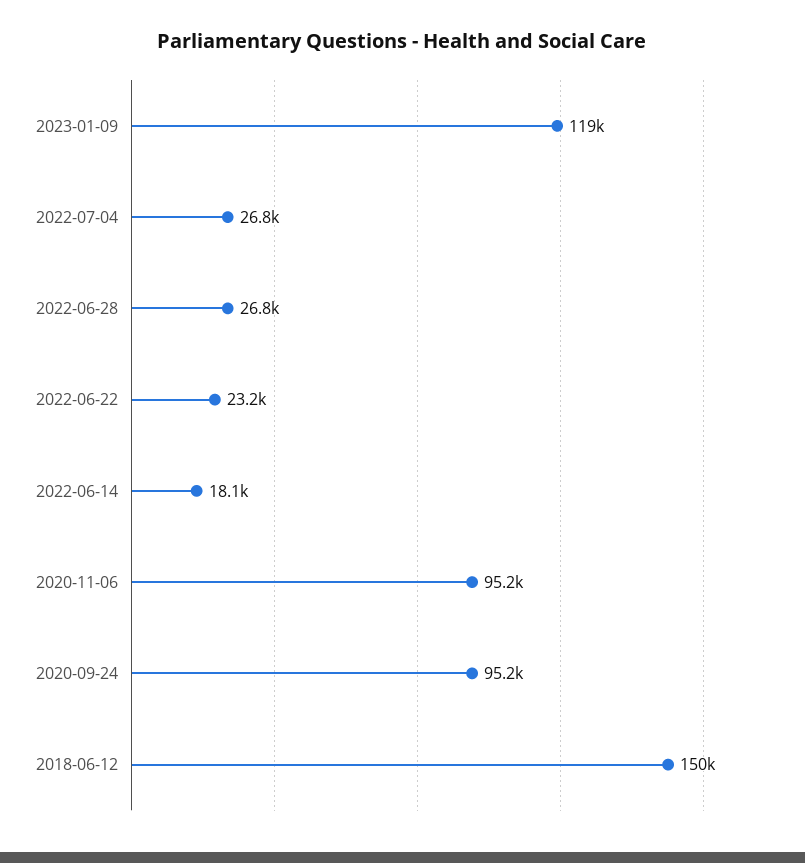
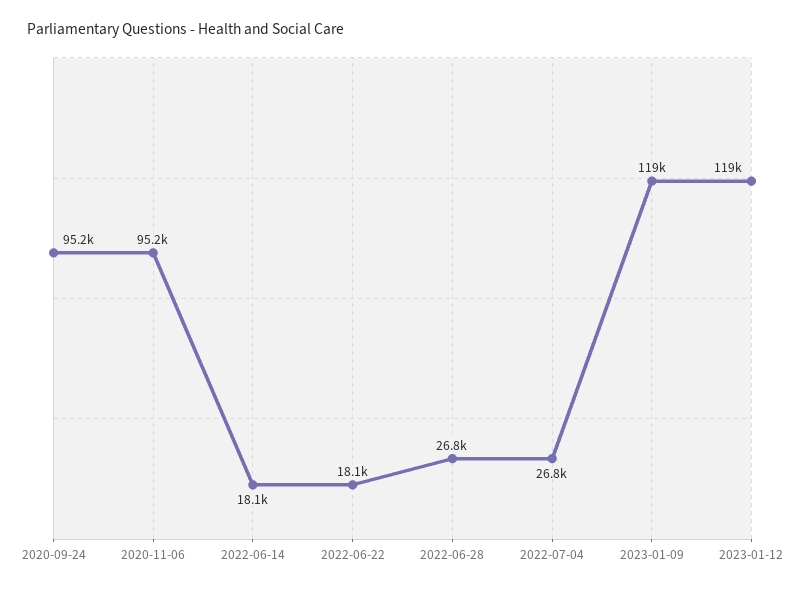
2022-06-22: 23200 -> 18100
2018-06-12: 150000 -> none
2023-01-12: none -> 119000

